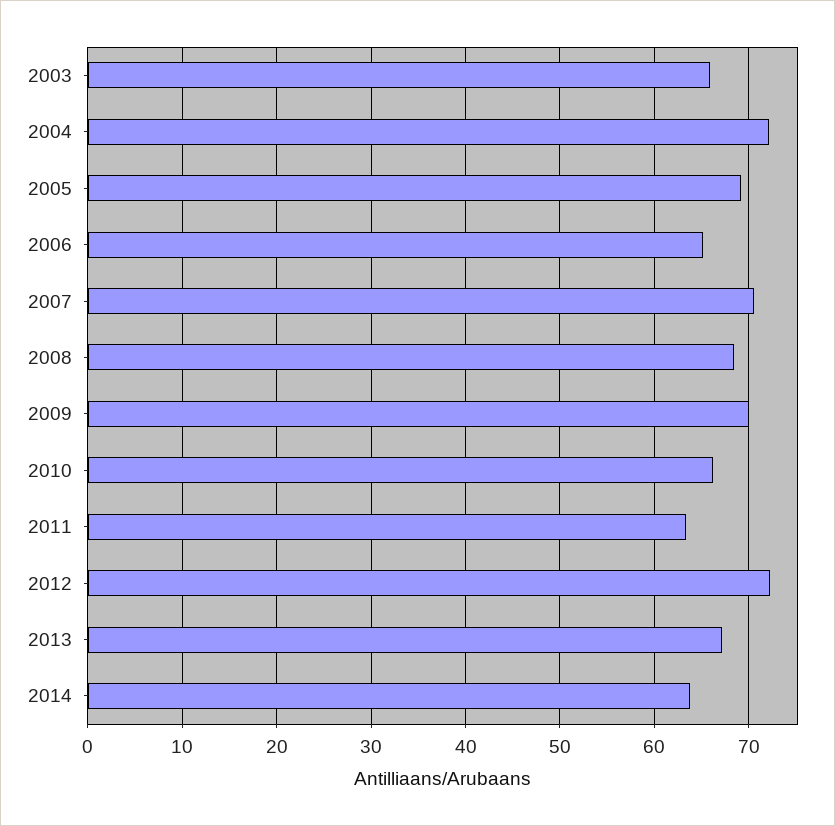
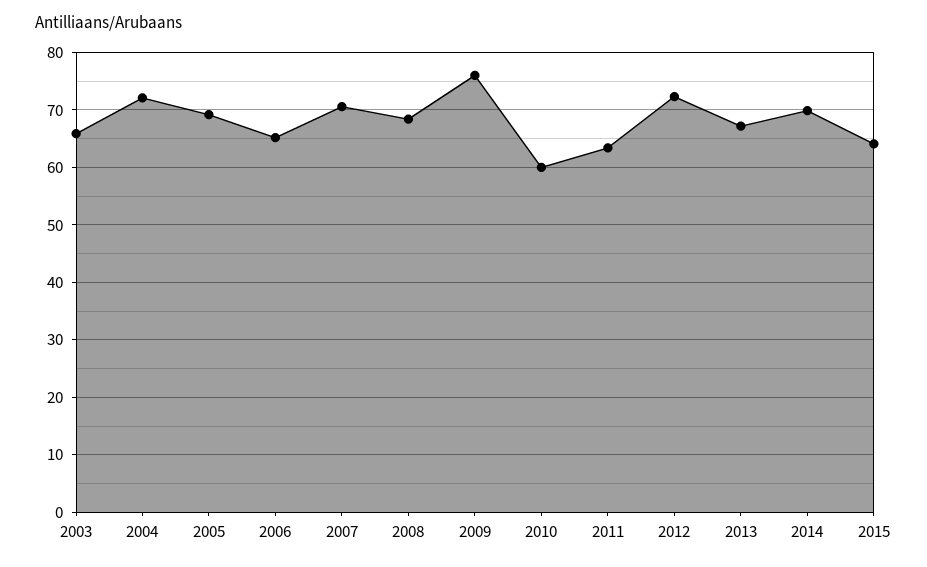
2009: 70 -> 76
2010: 66 -> 60
2014: 64 -> 70
2015: none -> 64

